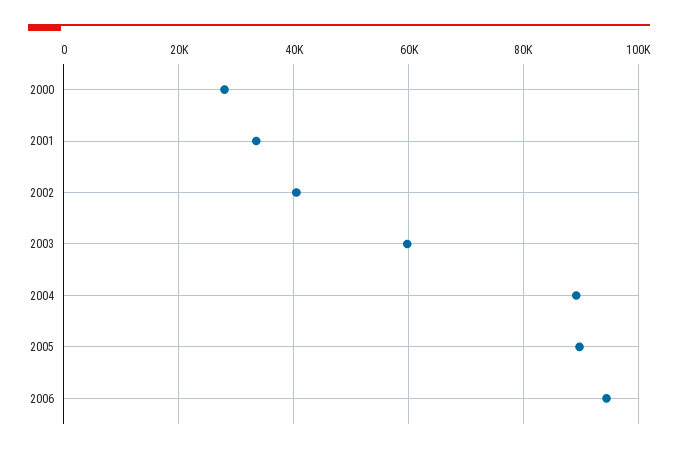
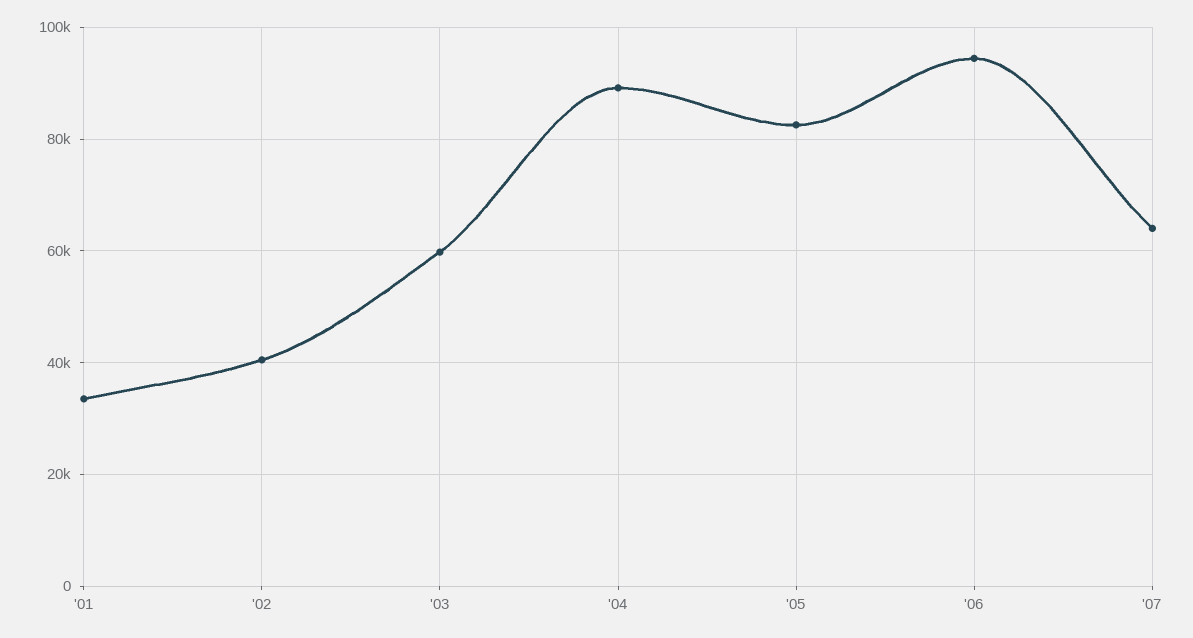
2000: 28000 -> none
2005: 90000 -> 82000
'07: none -> 64000

